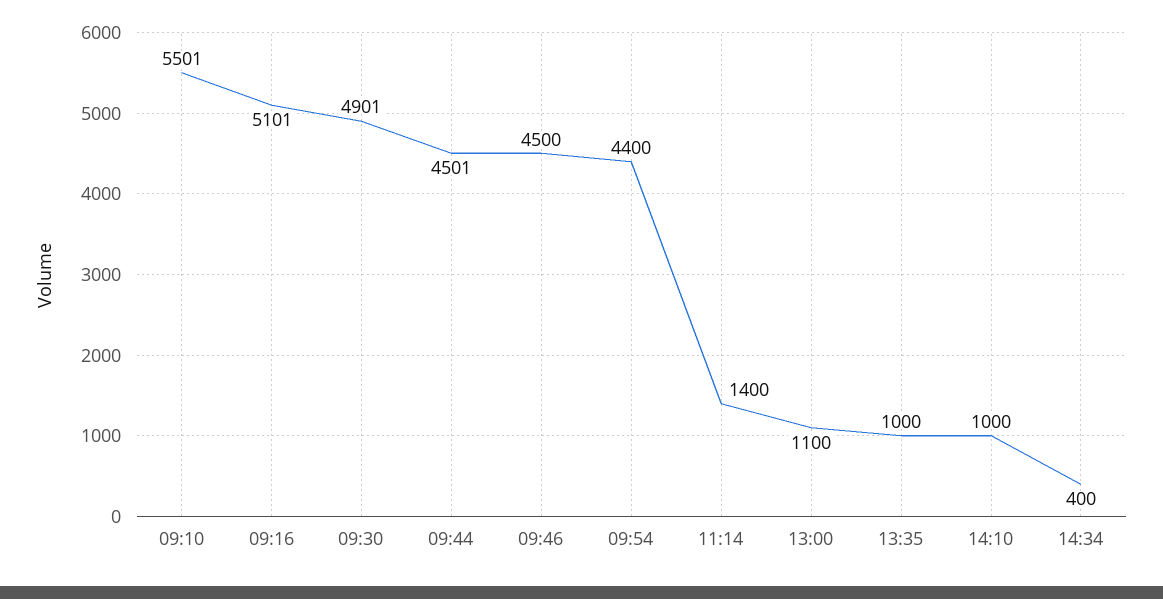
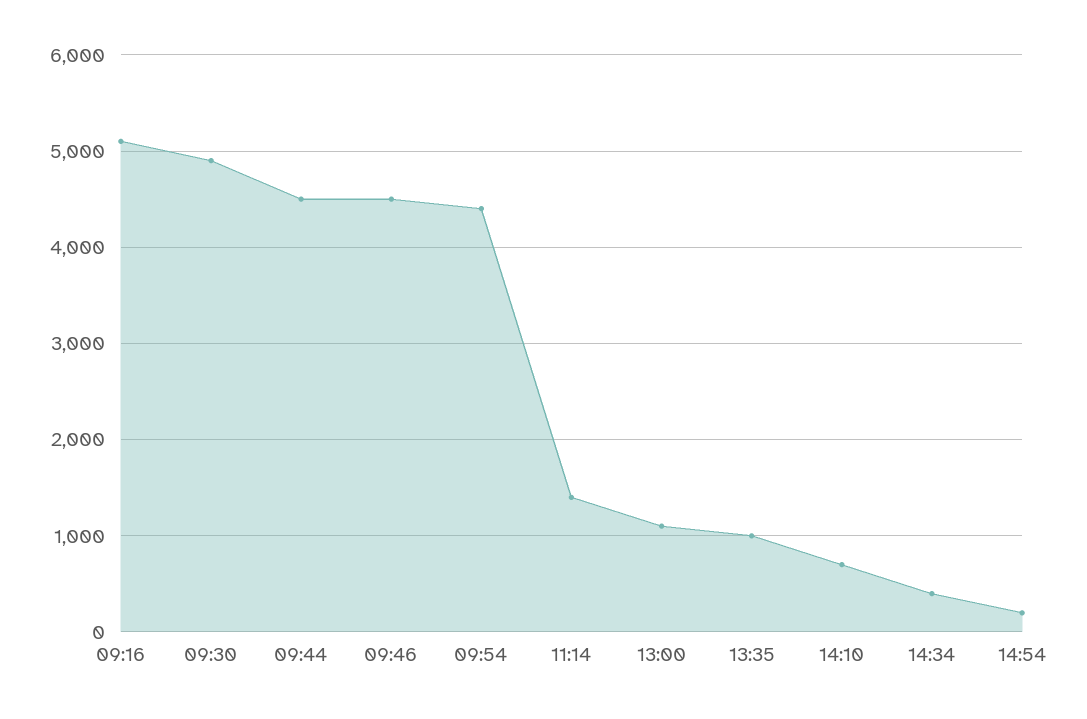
09:10: 5501 -> none
14:10: 1000 -> 700
14:54: none -> 200

